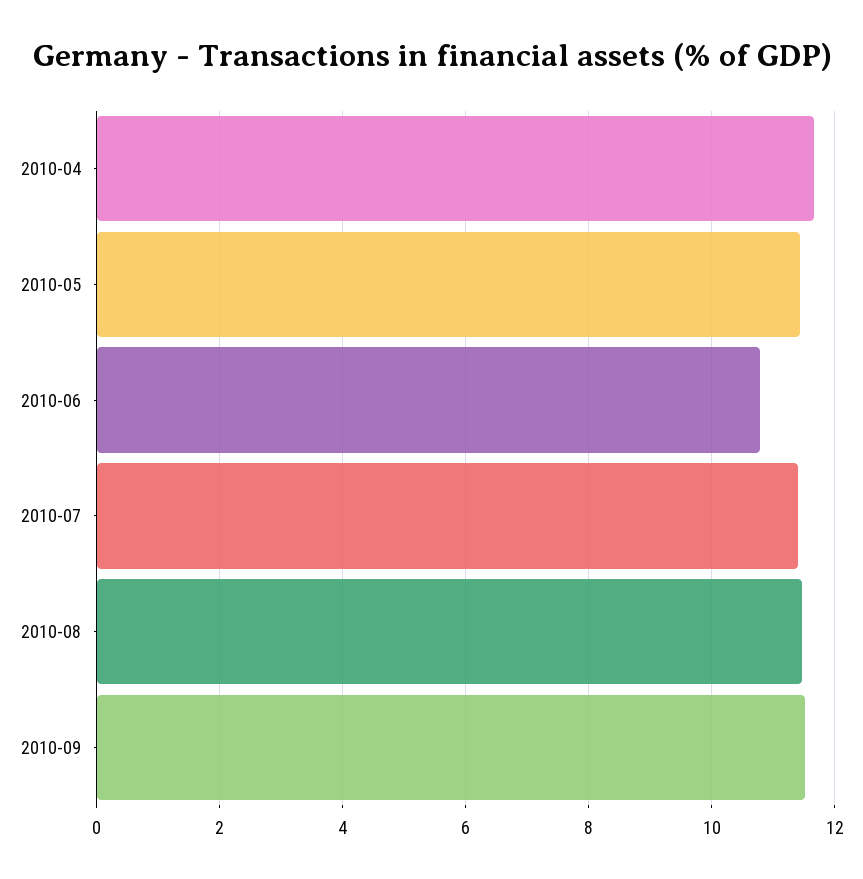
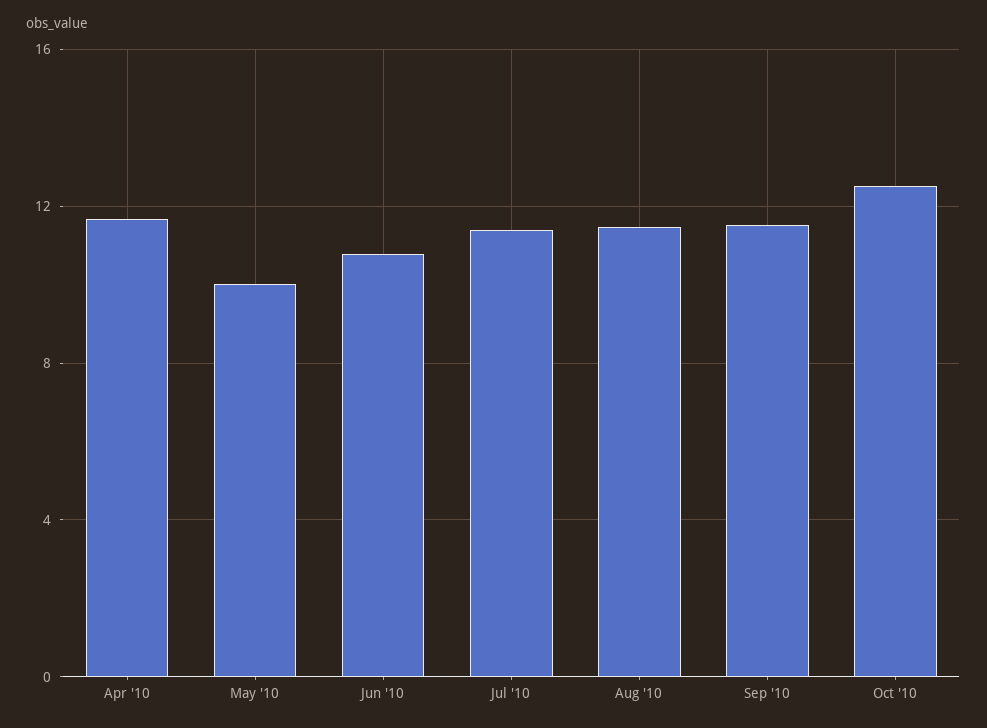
2010-05: 11.4 -> 10
Oct '10: none -> 12.5

